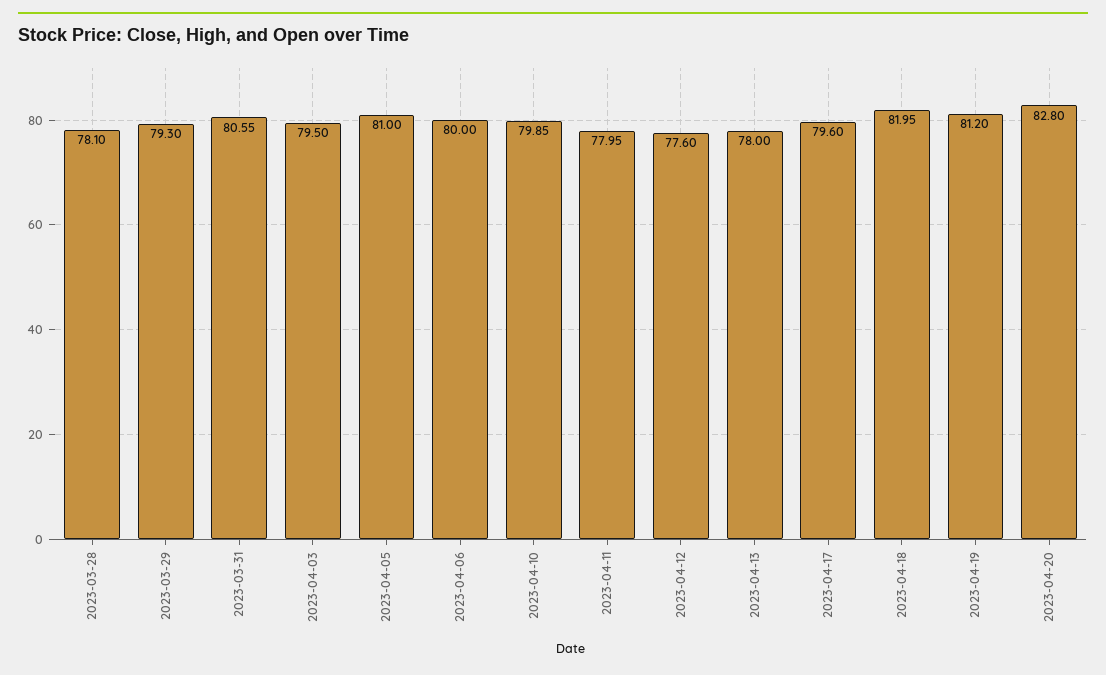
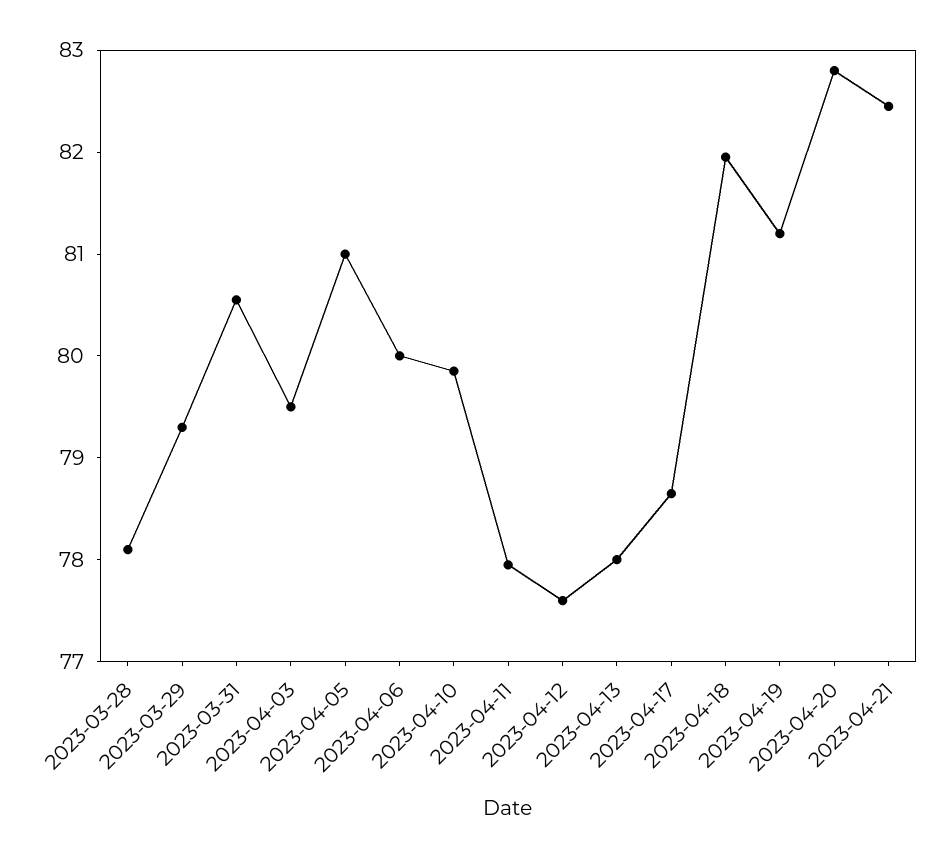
2023-04-17: 79.6 -> 78.6
2023-04-21: none -> 82.4

